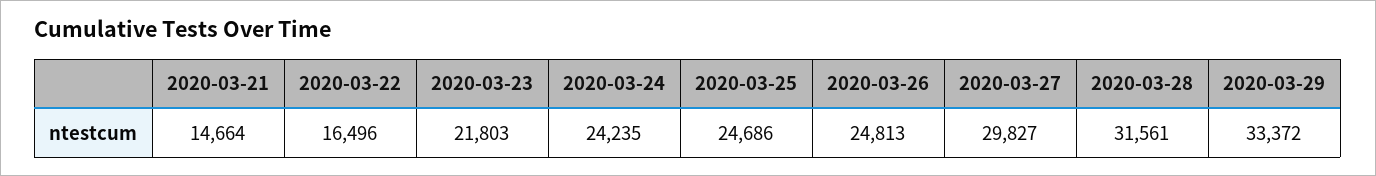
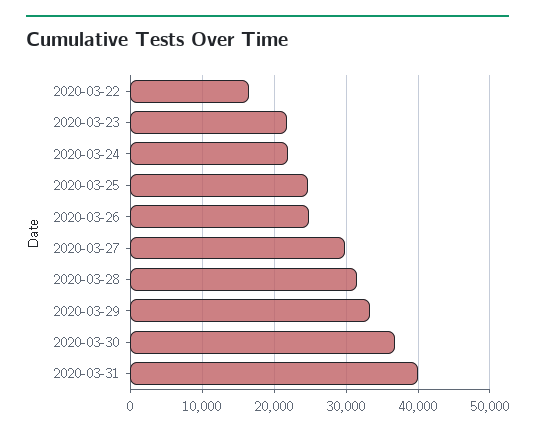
2020-03-21: 14664 -> none
2020-03-24: 24235 -> 22000
2020-03-30: none -> 37000
2020-03-31: none -> 40000

